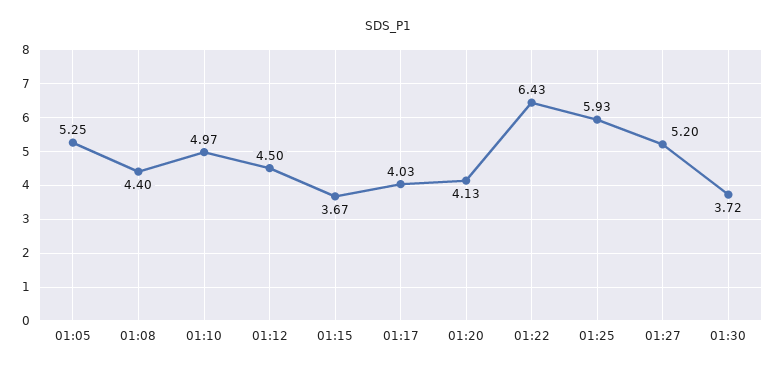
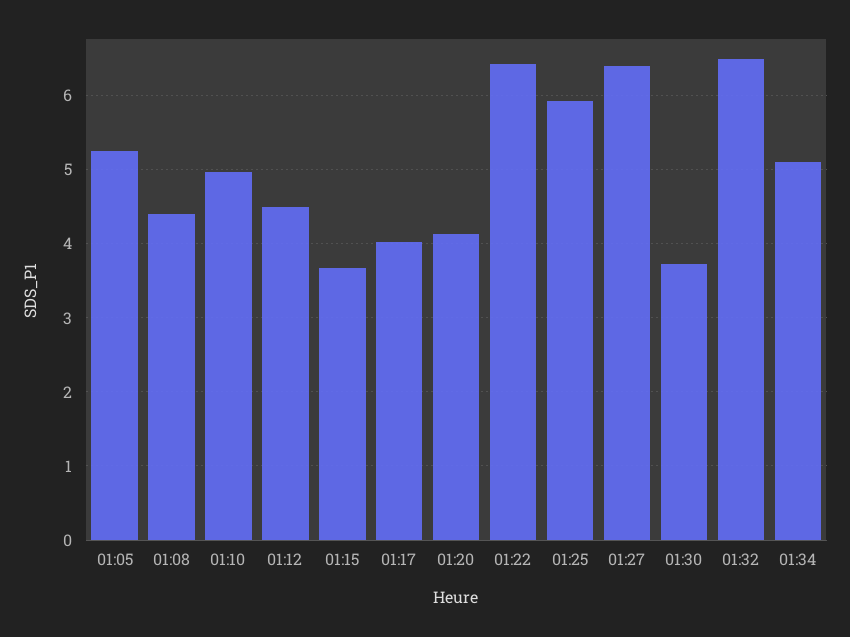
01:27: 5.2 -> 6.4
01:32: none -> 6.5
01:34: none -> 5.1

